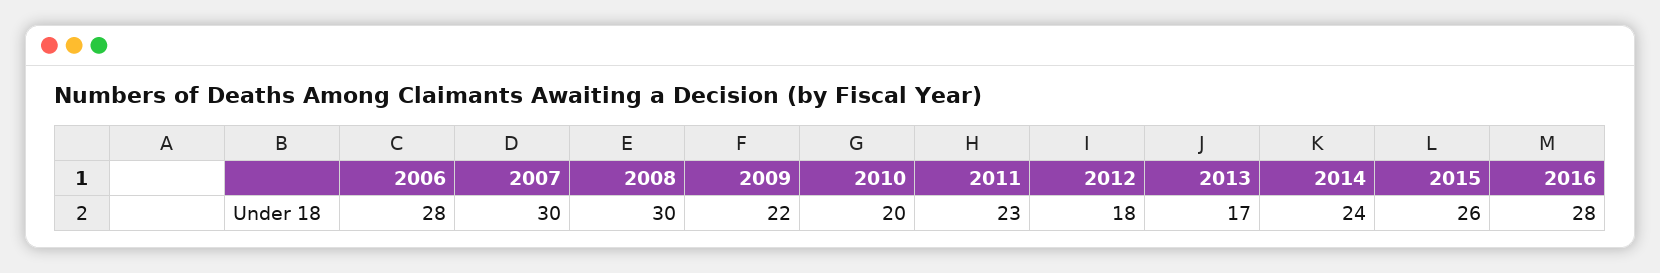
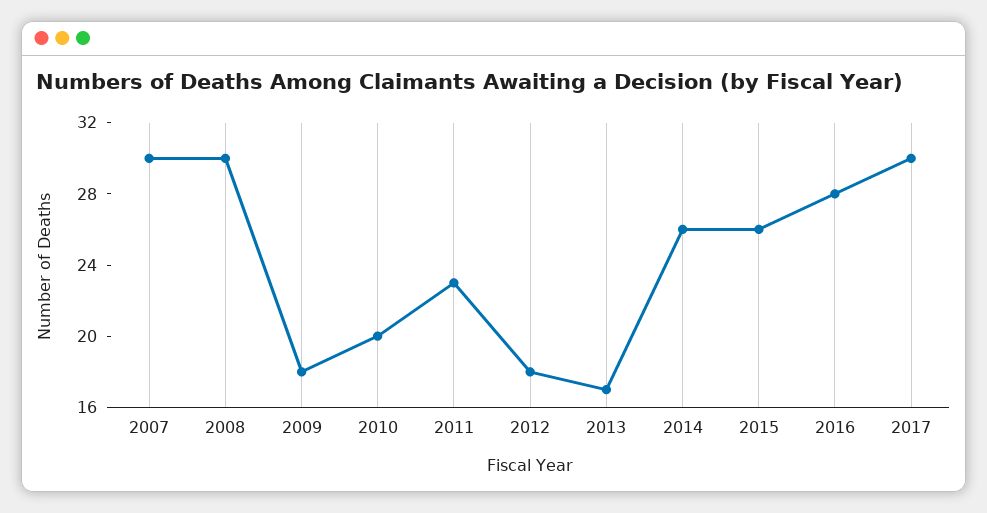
2006: 28 -> none
2009: 22 -> 18
2014: 24 -> 26
2017: none -> 30

